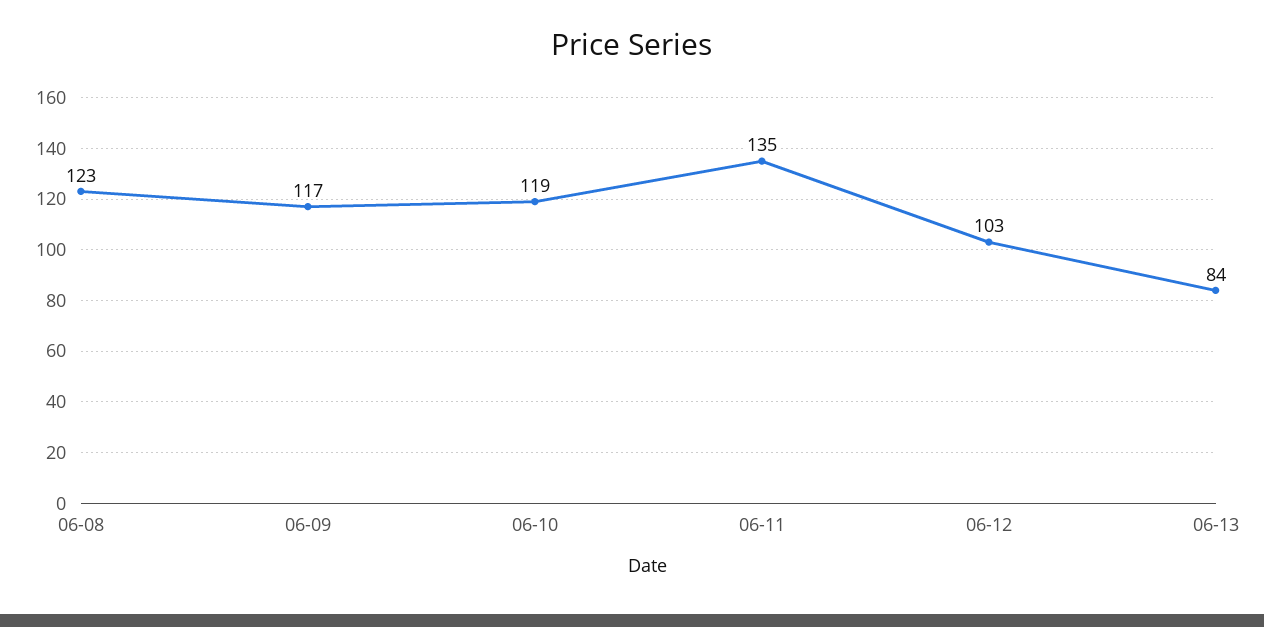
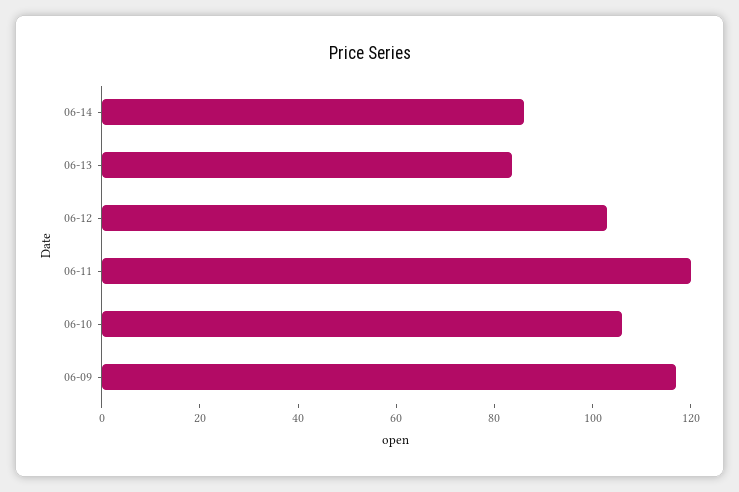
06-08: 123 -> none
06-10: 119 -> 105
06-11: 135 -> 120
06-14: none -> 85

